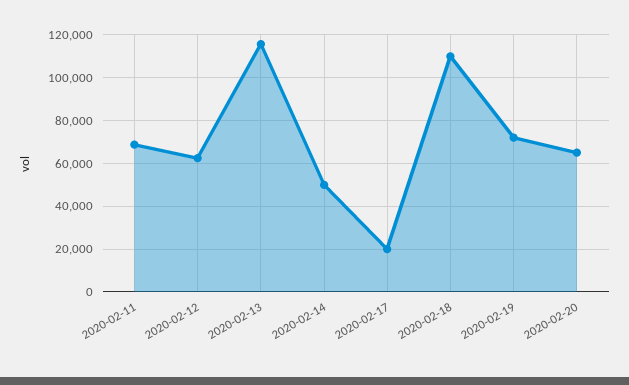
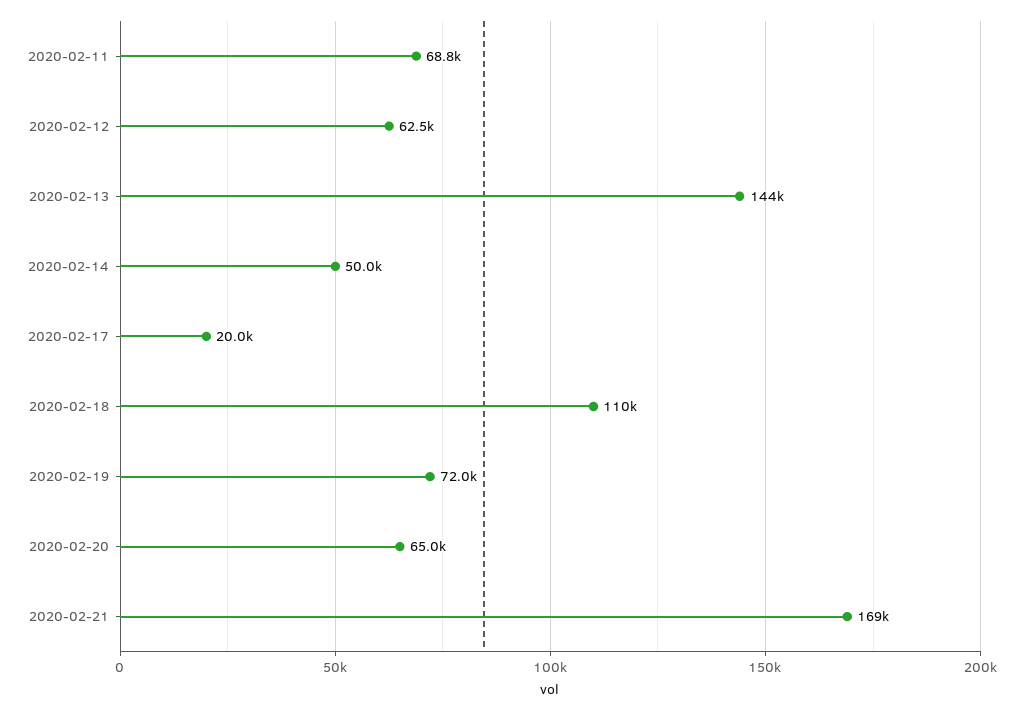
2020-02-13: 115000 -> 144000
2020-02-21: none -> 169000

